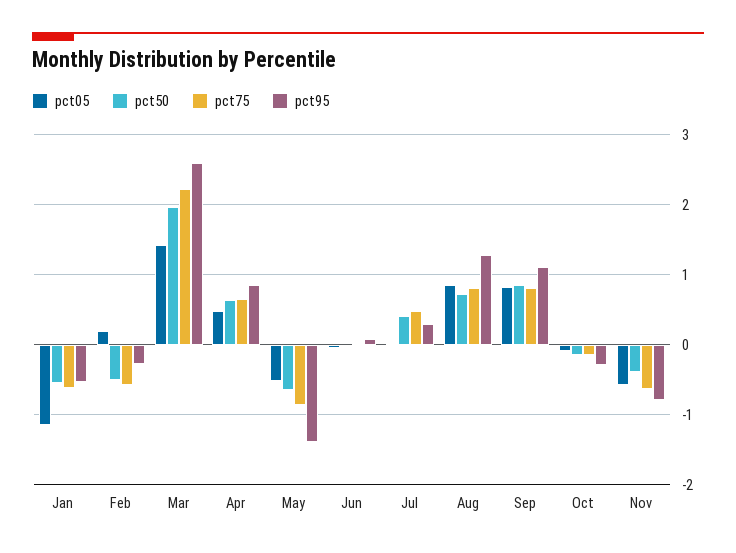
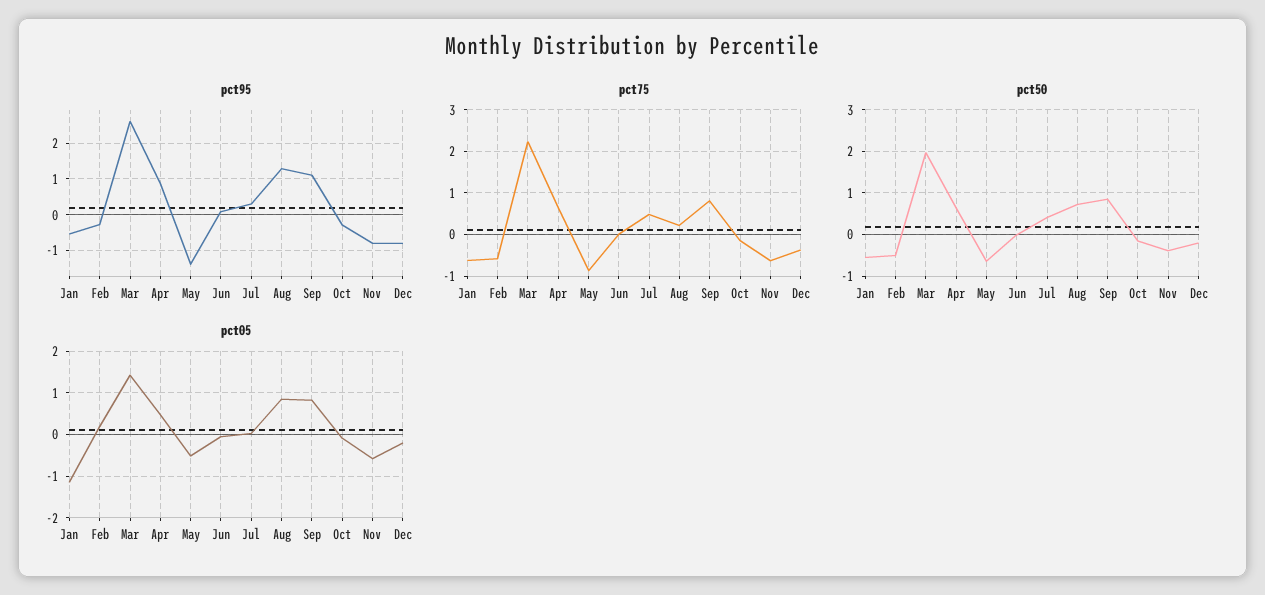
pct75, Aug: 0.8 -> 0.2
pct95, Dec: none -> -0.8
pct75, Dec: none -> -0.4
pct50, Dec: none -> -0.2
pct05, Dec: none -> -0.2

